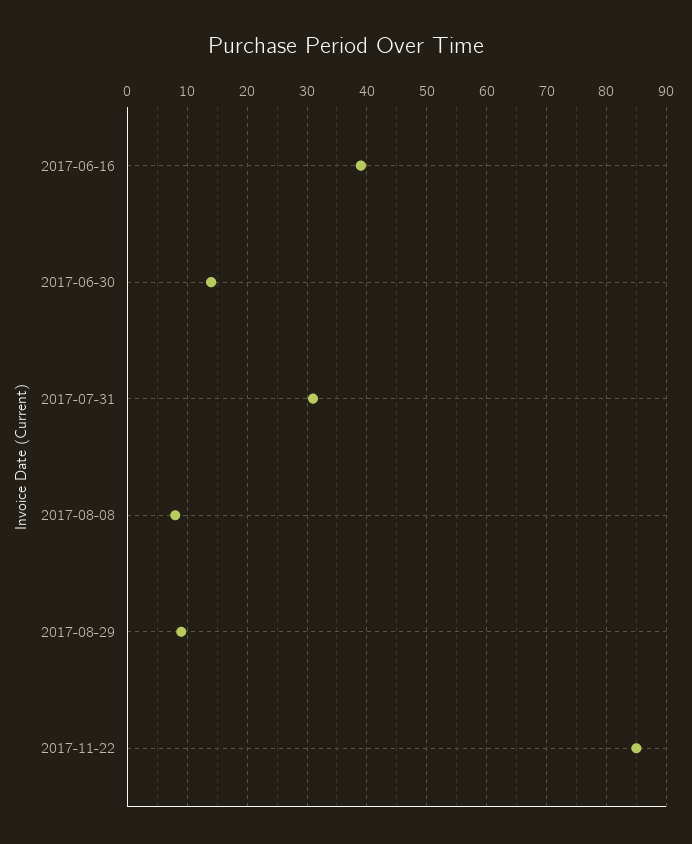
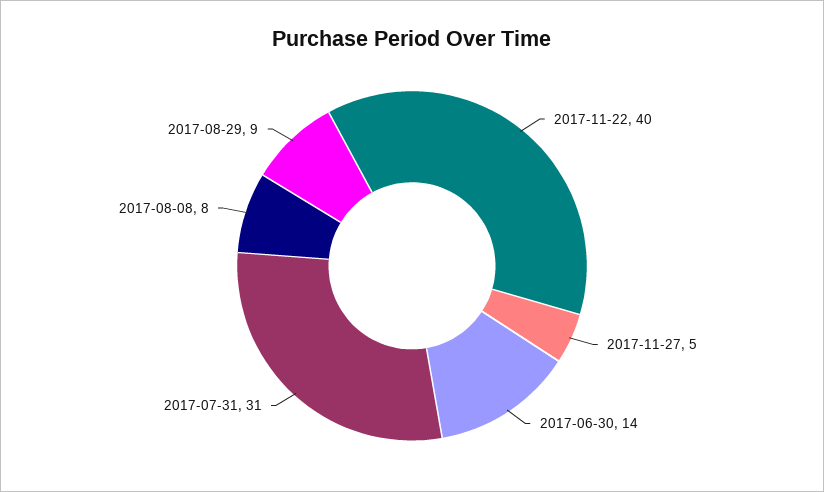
2017-06-16: 40 -> none
2017-11-22: 85 -> 40
2017-11-27: none -> 5

